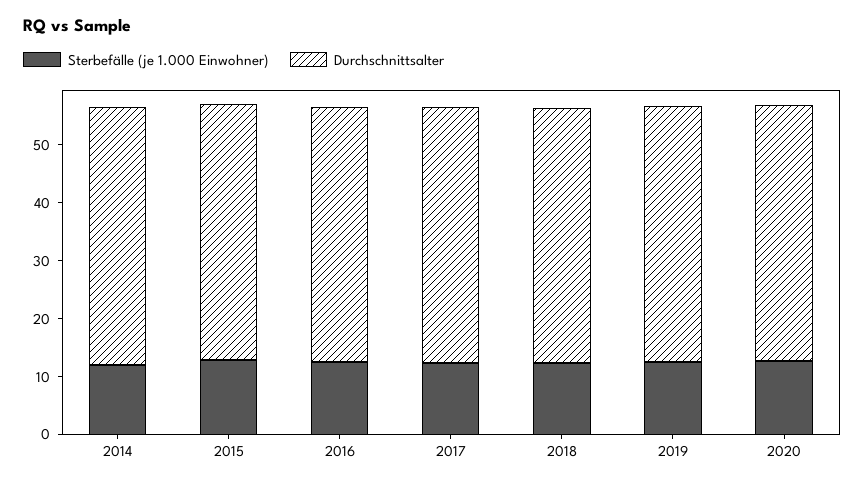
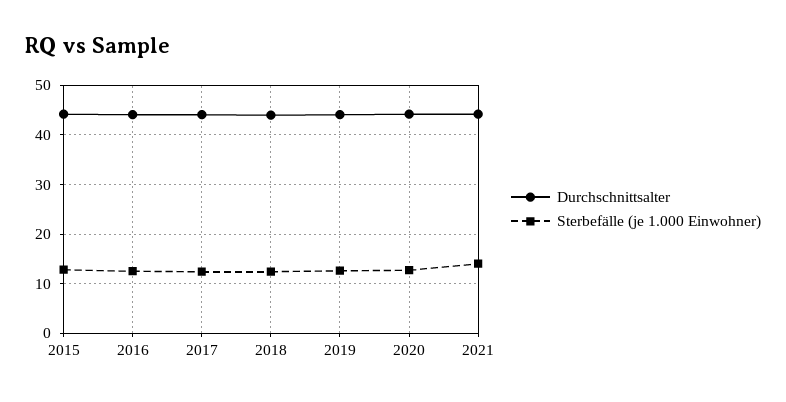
Sterbefälle (je 1.000 Einwohner), 2014: 12 -> none
Durchschnittsalter, 2014: 44 -> none
Durchschnittsalter, 2021: none -> 44
Sterbefälle (je 1.000 Einwohner), 2021: none -> 14

